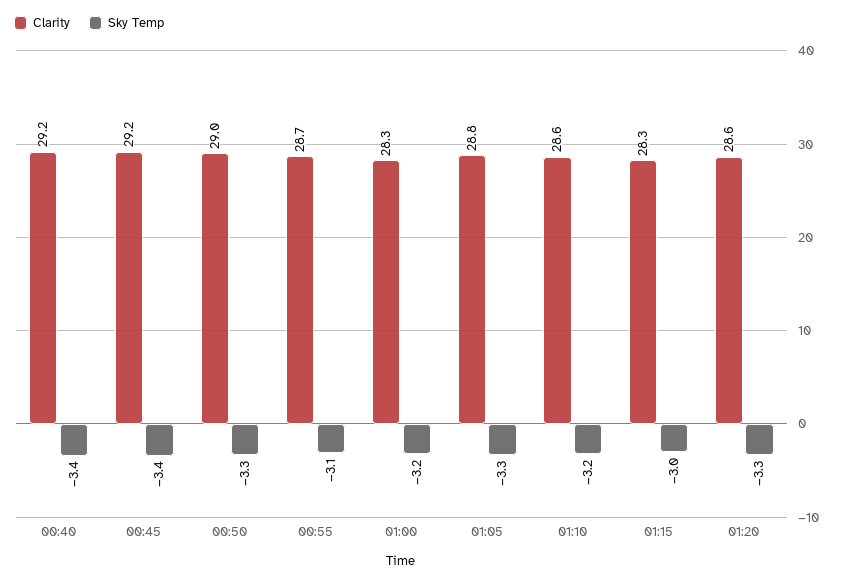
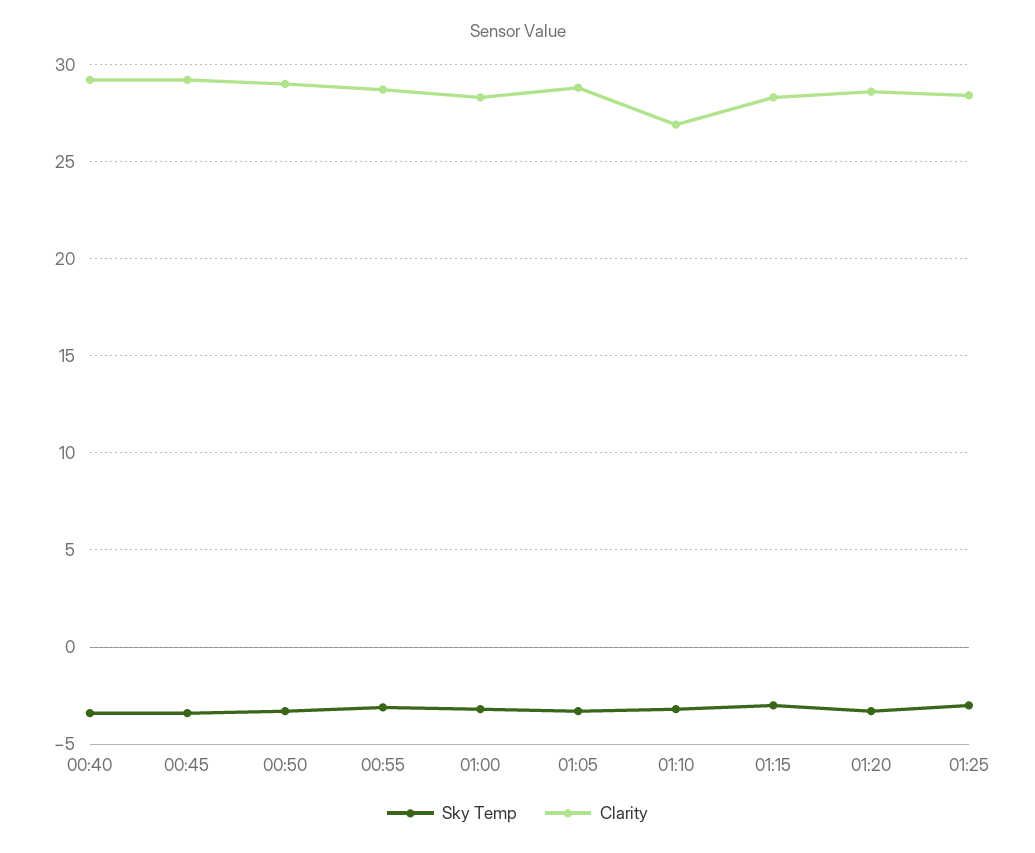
Clarity, 01:10: 28.6 -> 27
Sky Temp, 01:25: none -> -3
Clarity, 01:25: none -> 28.5

